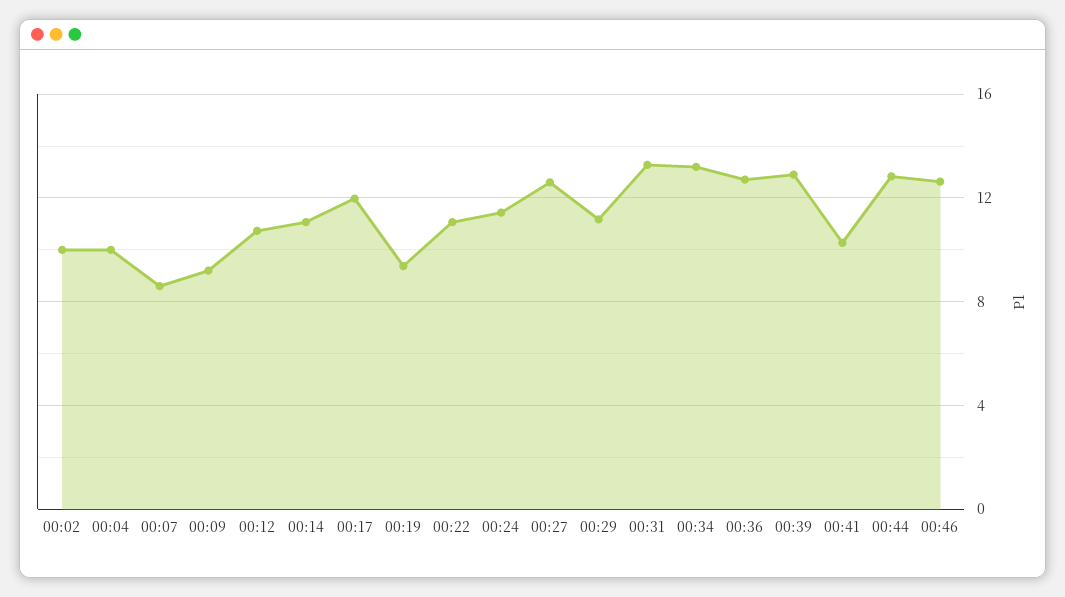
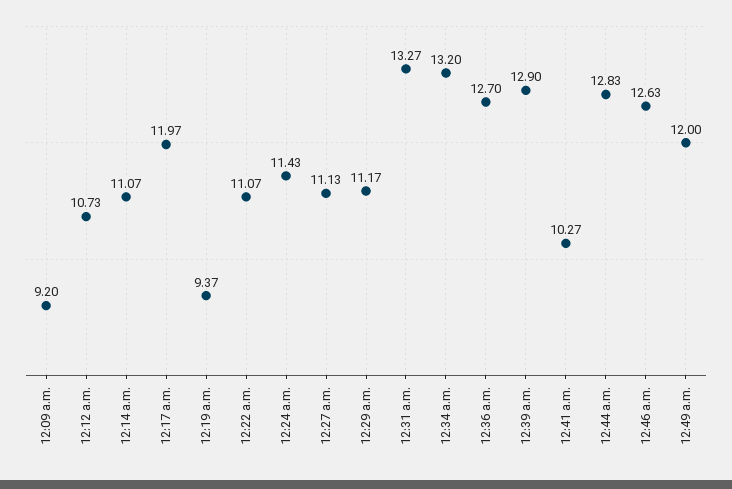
00:02: 10 -> none
00:04: 10 -> none
00:07: 8.5 -> none
00:27: 12.5 -> 11.13
12:49 a.m.: none -> 12

